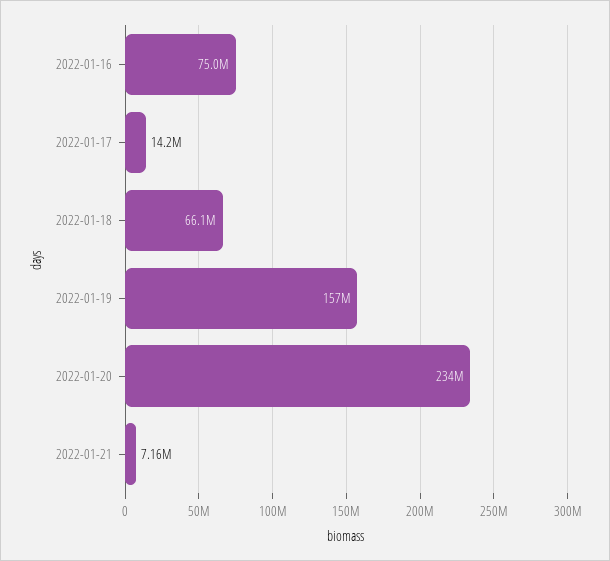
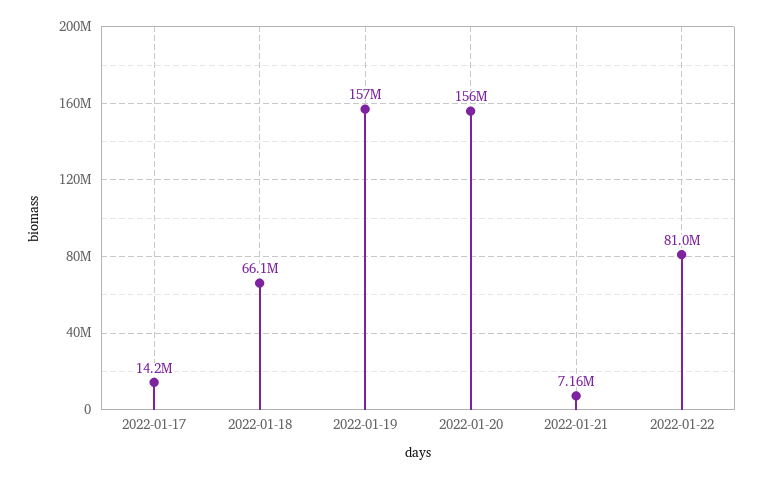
2022-01-16: 75000000 -> none
2022-01-20: 234000000 -> 156000000
2022-01-22: none -> 81000000

